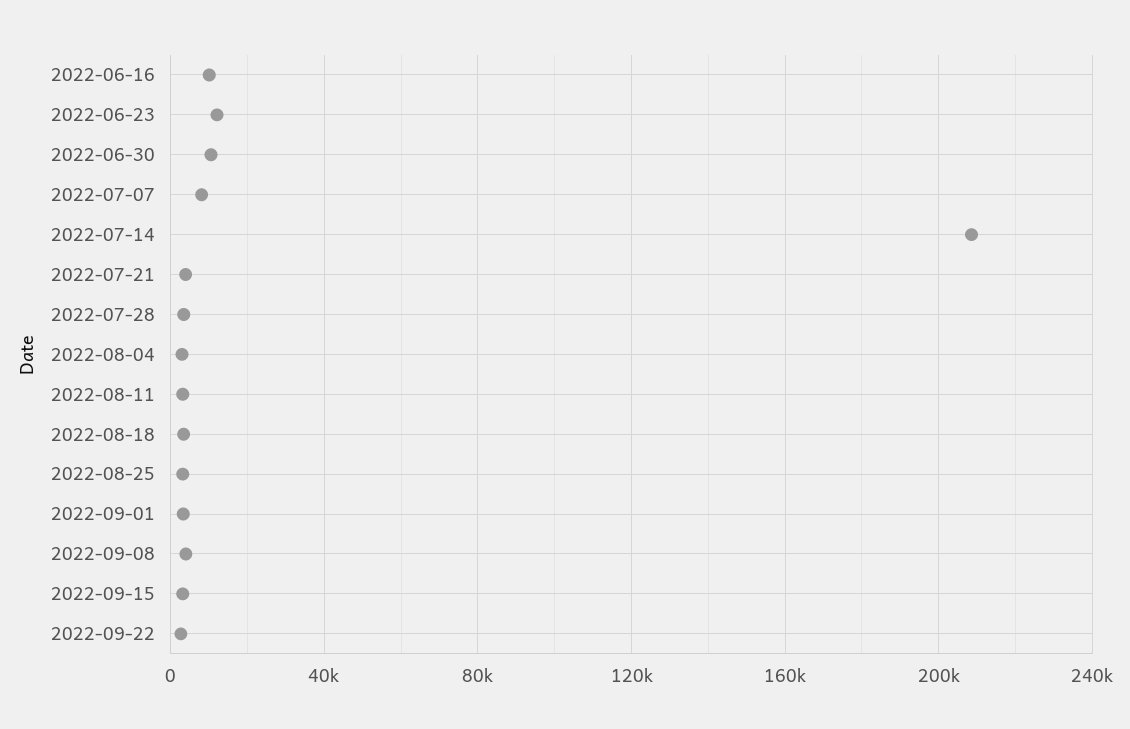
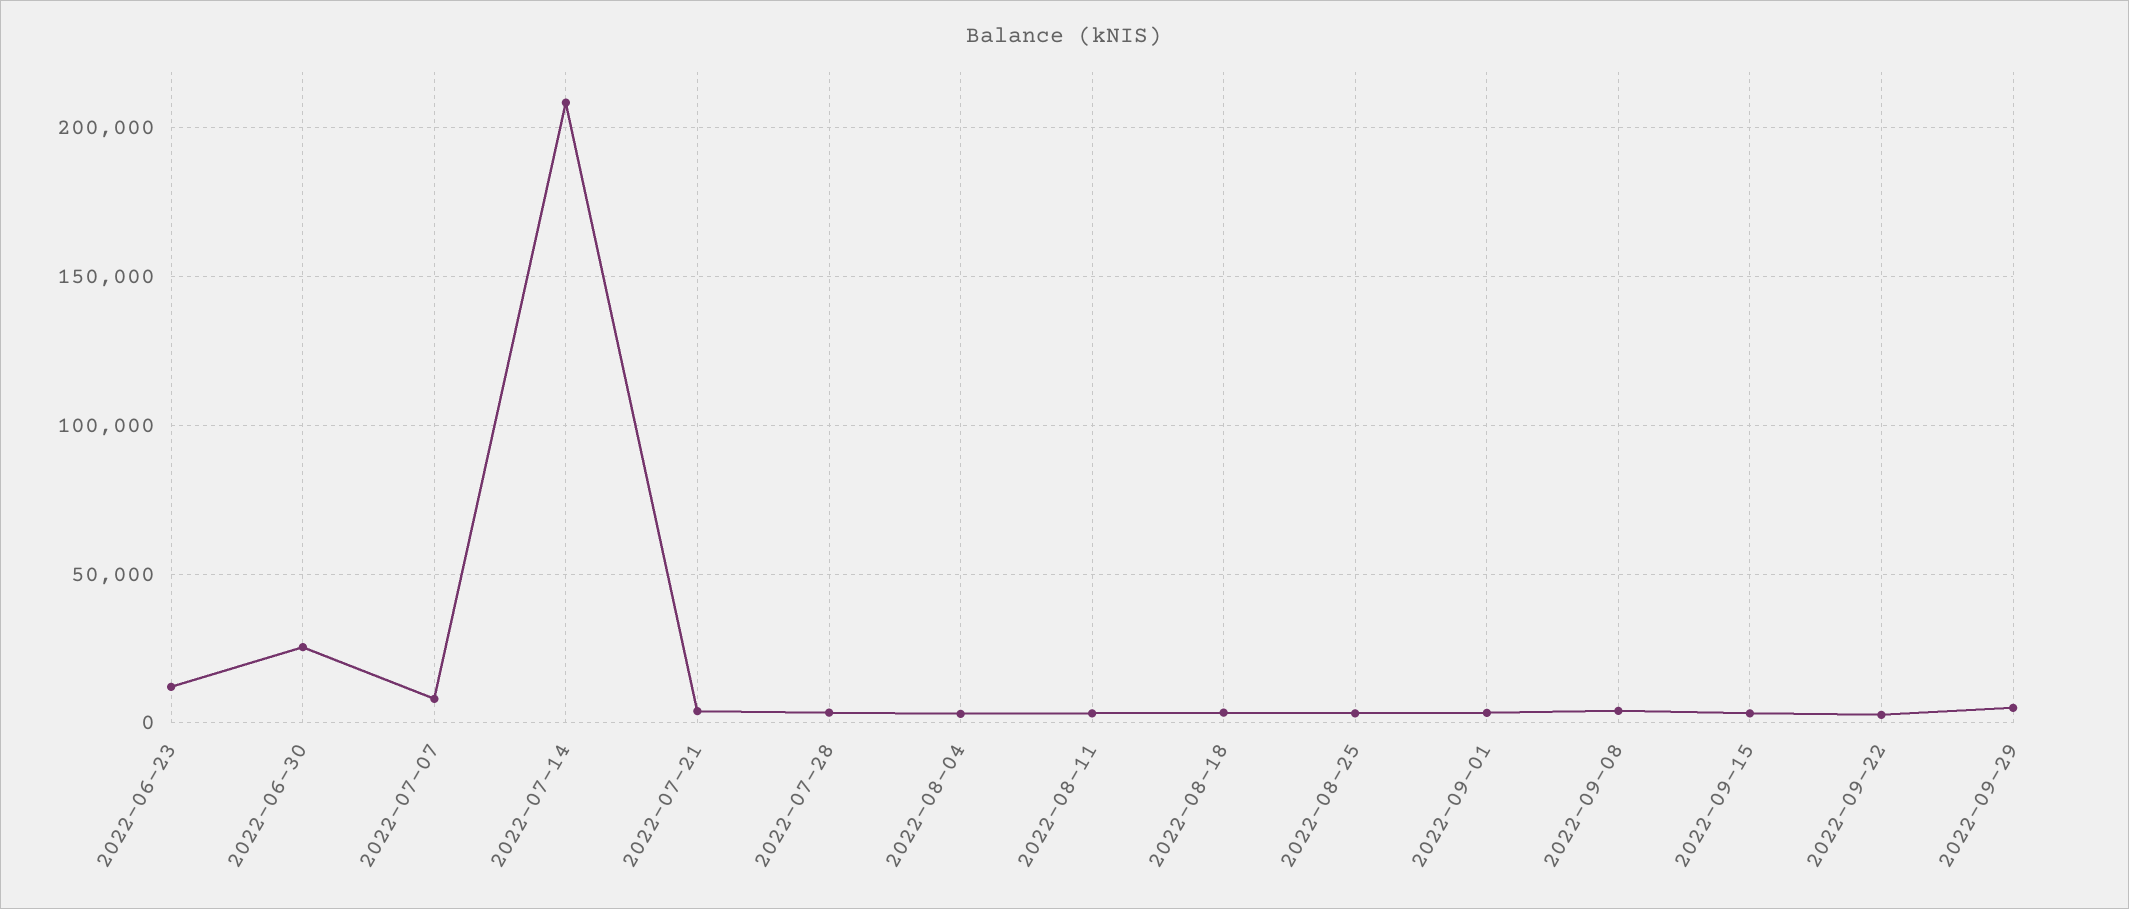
2022-06-16: 10000 -> none
2022-06-30: 10000 -> 25000
2022-09-29: none -> 5000

